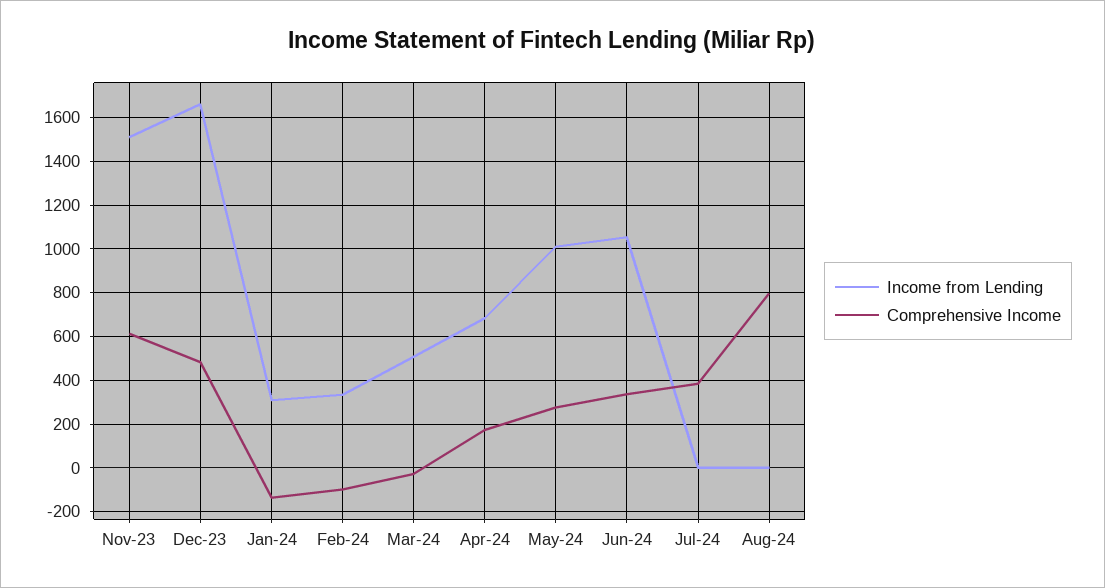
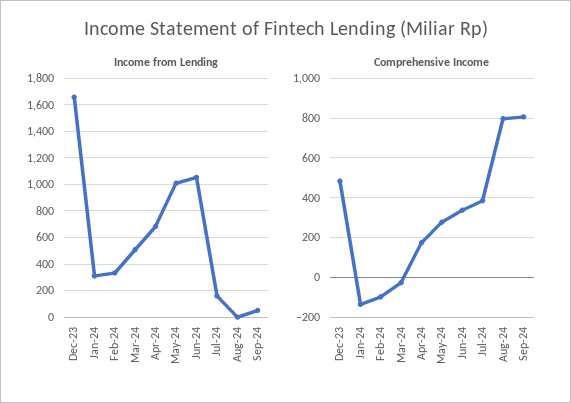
Income from Lending, Nov-23: 1500 -> none
Comprehensive Income, Nov-23: 600 -> none
Income from Lending, Jul-24: 0 -> 150
Income from Lending, Sep-24: none -> 50
Comprehensive Income, Sep-24: none -> 800

